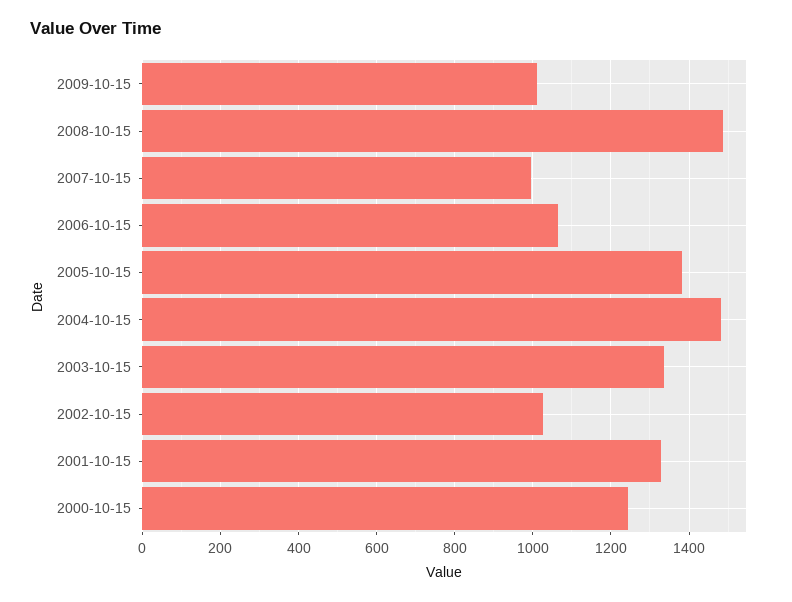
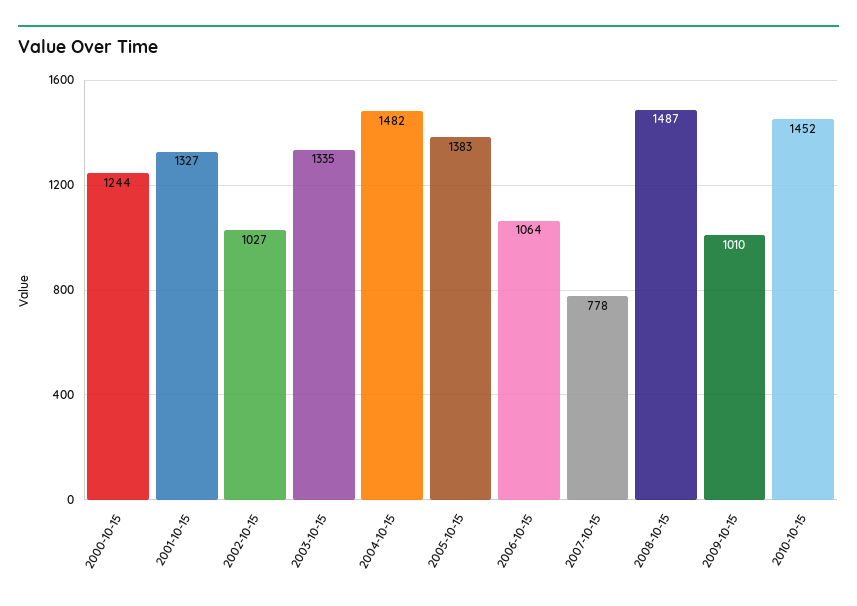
2007-10-15: 1000 -> 778
2010-10-15: none -> 1452

